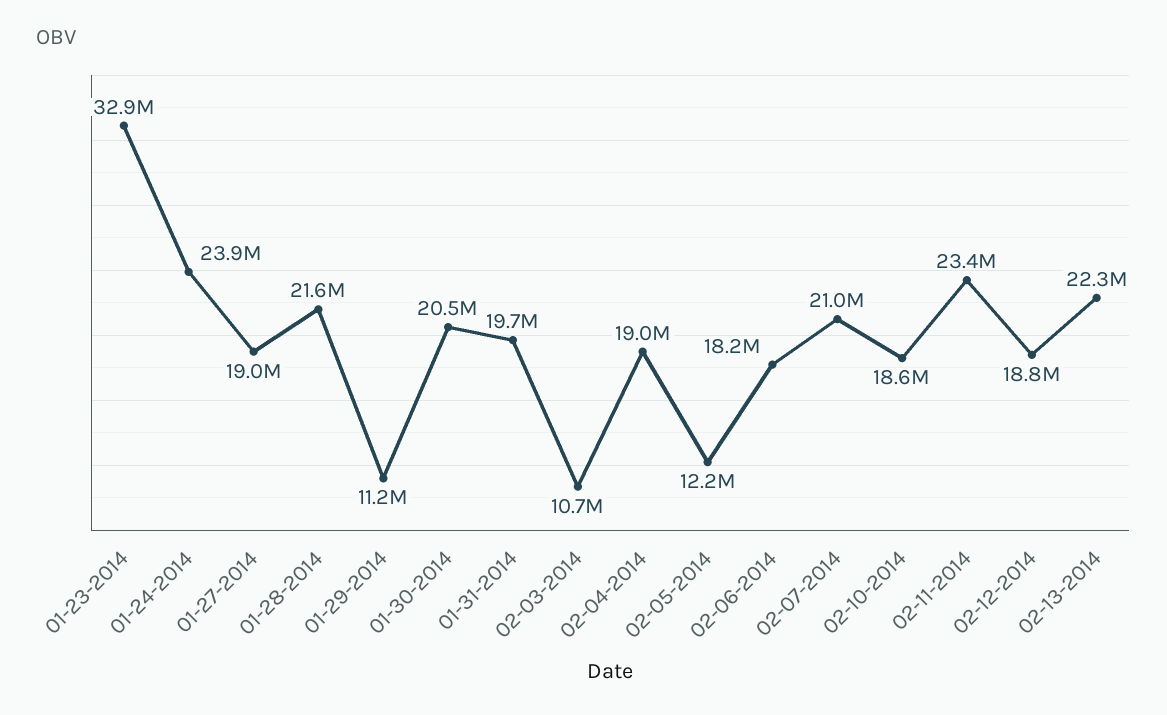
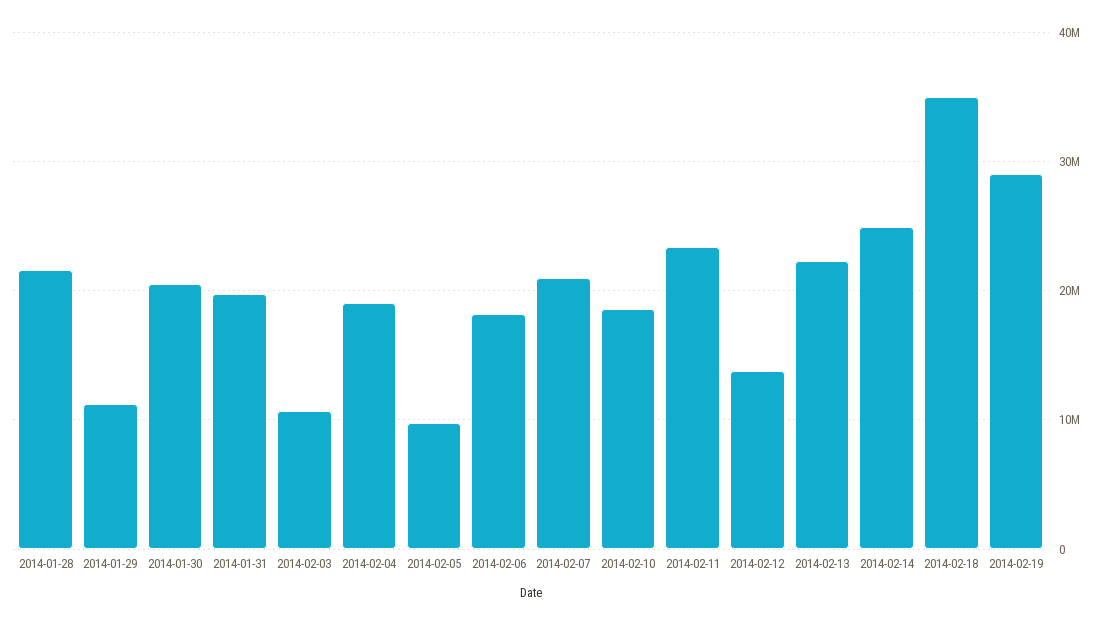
01-23-2014: 32900000 -> none
01-24-2014: 23900000 -> none
01-27-2014: 19000000 -> none
02-05-2014: 12200000 -> 10000000
02-12-2014: 18800000 -> 14000000
2014-02-14: none -> 25000000
2014-02-18: none -> 35000000
2014-02-19: none -> 29000000

